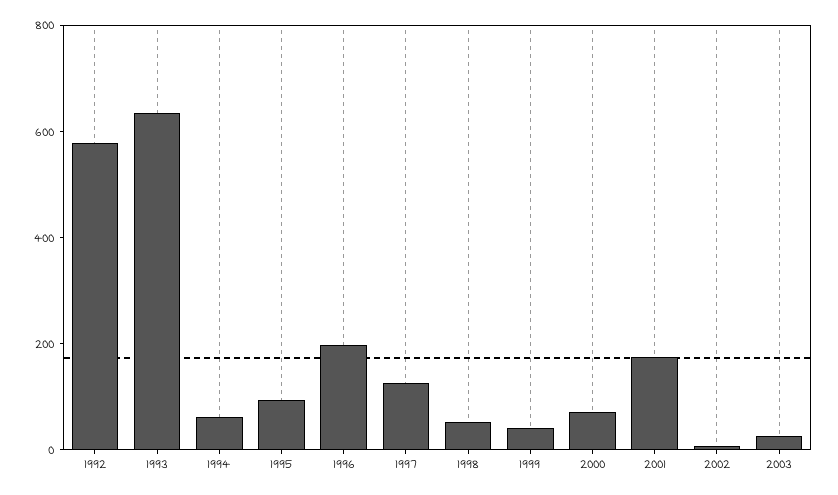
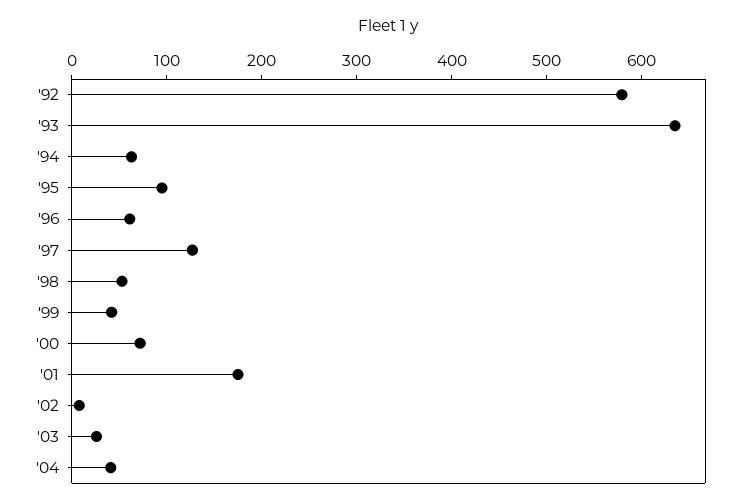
1996: 200 -> 60
'04: none -> 40

